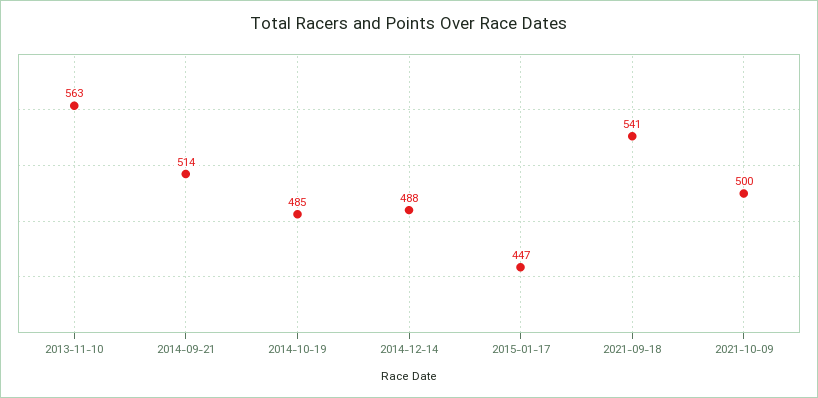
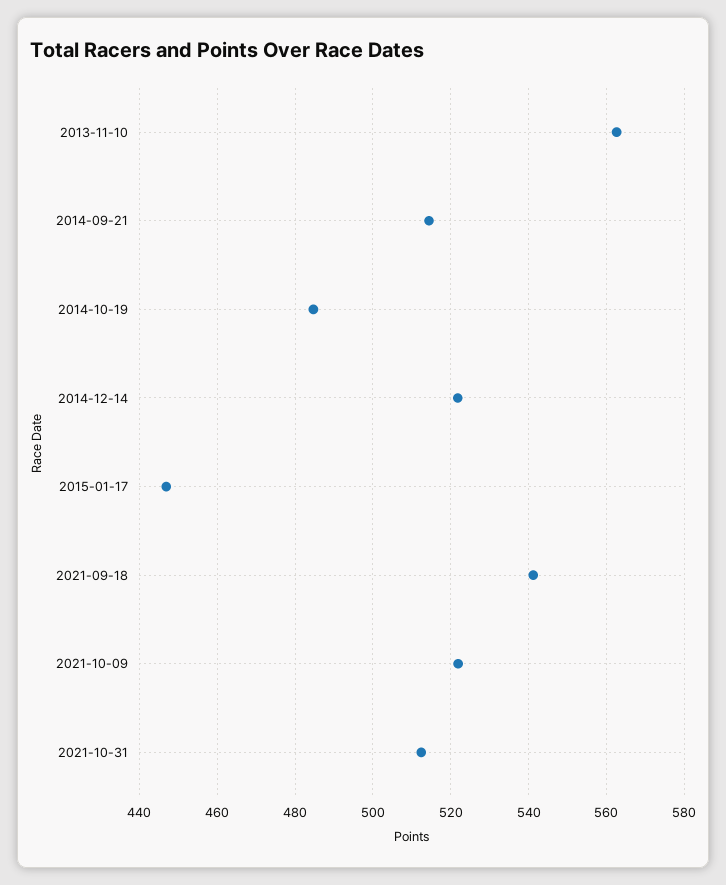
2014-12-14: 488 -> 522
2021-10-09: 500 -> 522
2021-10-31: none -> 512

